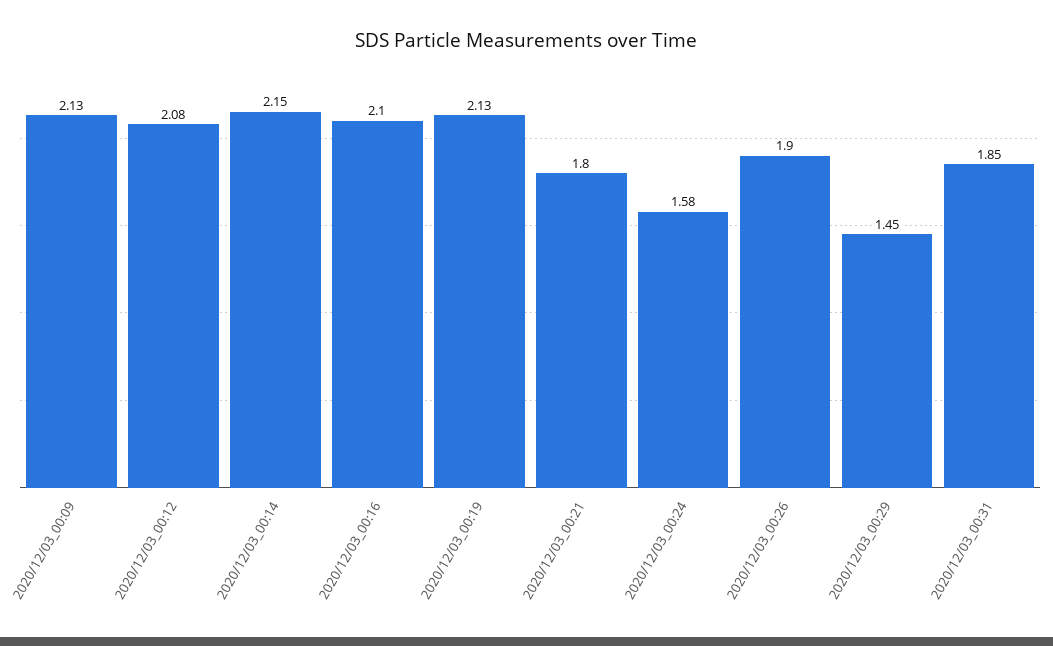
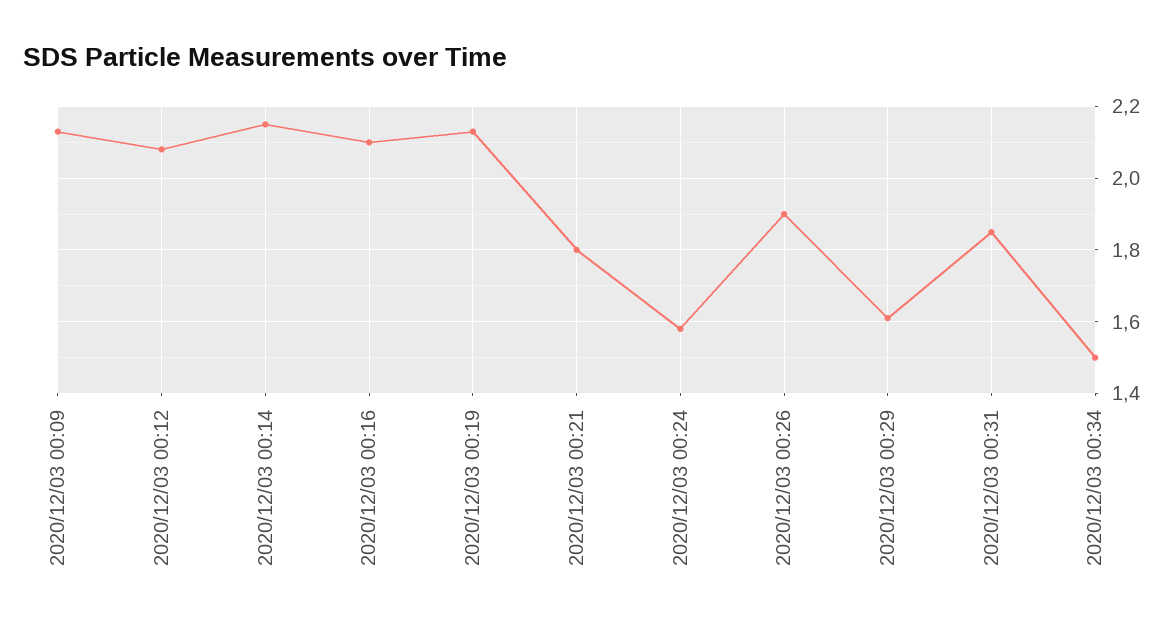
2020/12/03_00:29: 1.45 -> 1.6
2020/12/03 00:34: none -> 1.5

